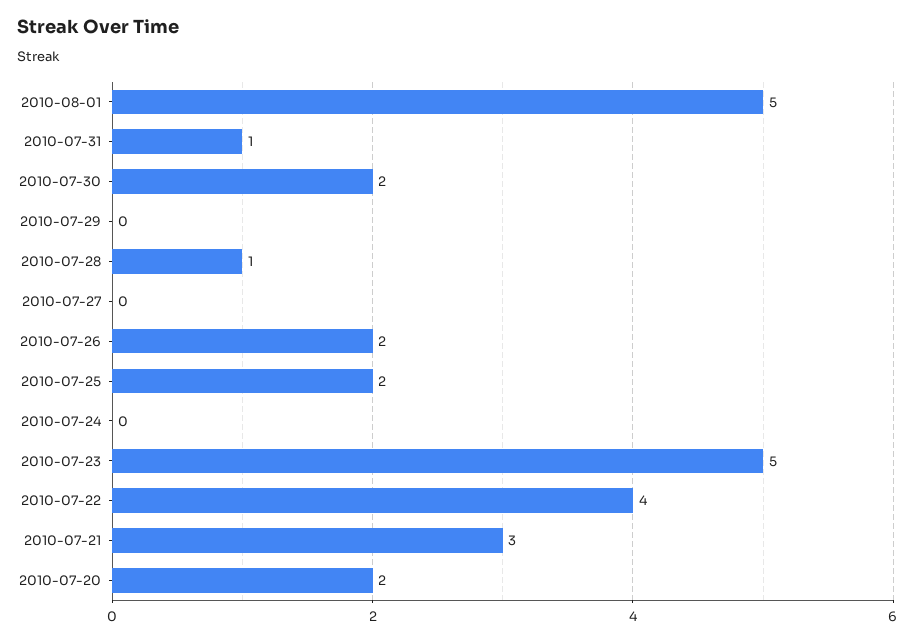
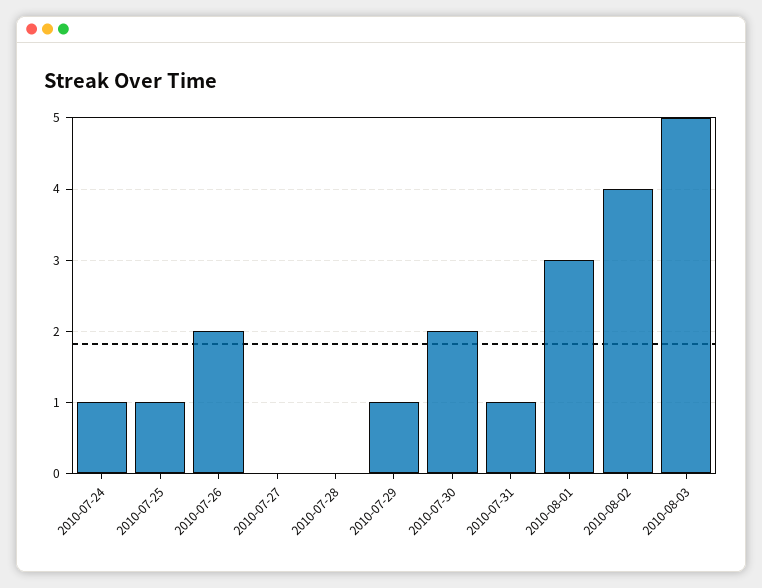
2010-08-01: 5 -> 3
2010-07-29: 0 -> 1
2010-07-28: 1 -> 0
2010-07-25: 2 -> 1
2010-07-24: 0 -> 1
2010-07-23: 5 -> none
2010-07-22: 4 -> none
2010-07-21: 3 -> none
2010-07-20: 2 -> none
2010-08-02: none -> 4
2010-08-03: none -> 5

